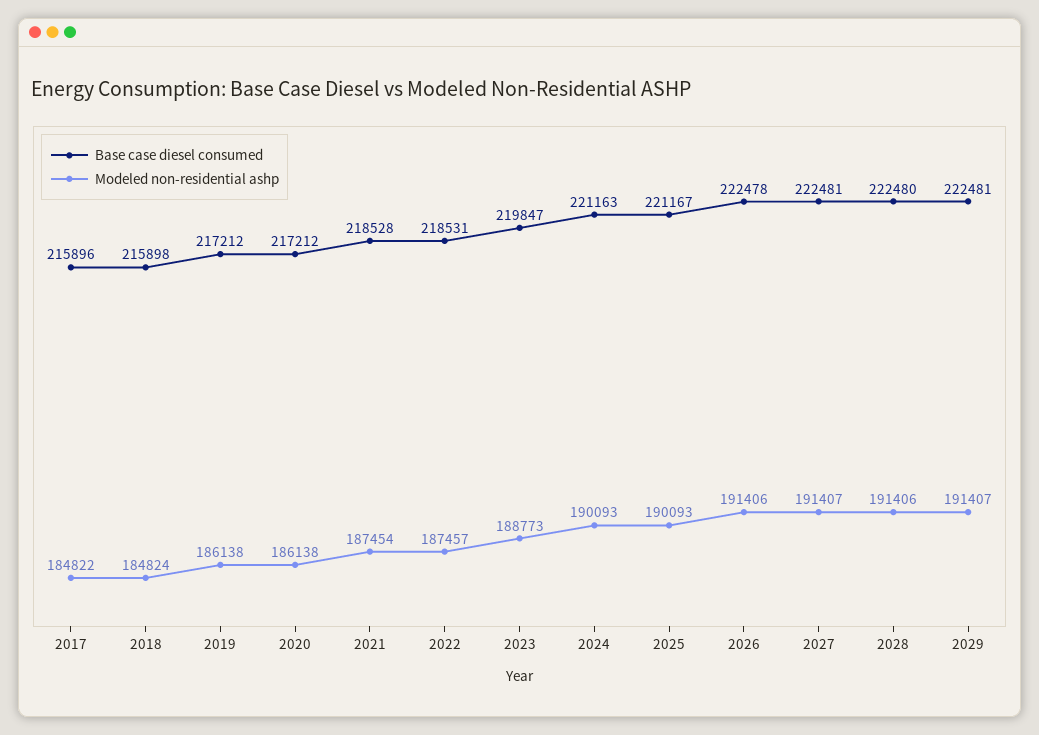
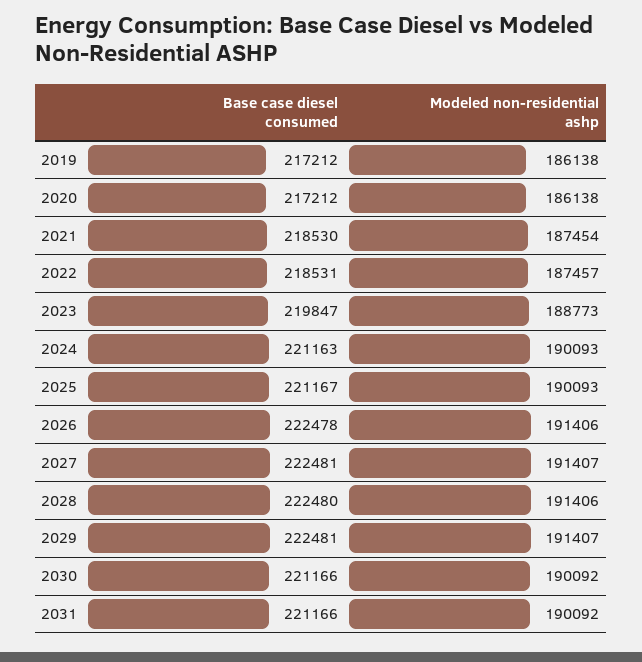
Base case diesel consumed, 2017: 215896 -> none
Modeled non-residential ashp, 2017: 184822 -> none
Base case diesel consumed, 2018: 215898 -> none
Modeled non-residential ashp, 2018: 184824 -> none
Base case diesel consumed, 2021: 218528 -> 218530
Base case diesel consumed, 2030: none -> 221166
Modeled non-residential ashp, 2030: none -> 190092
Base case diesel consumed, 2031: none -> 221166
Modeled non-residential ashp, 2031: none -> 190092

